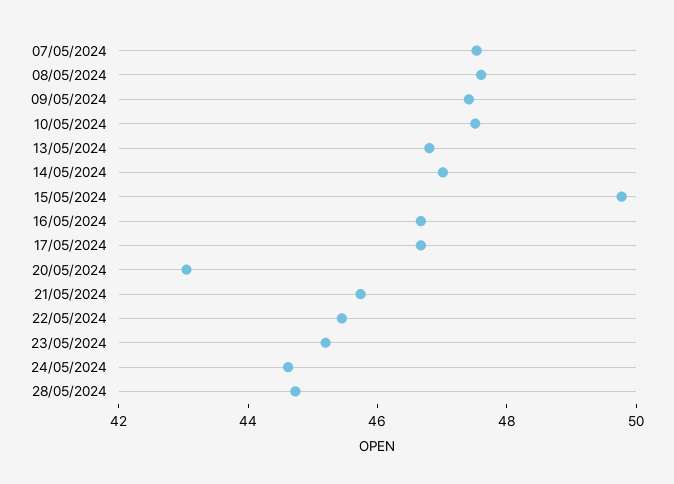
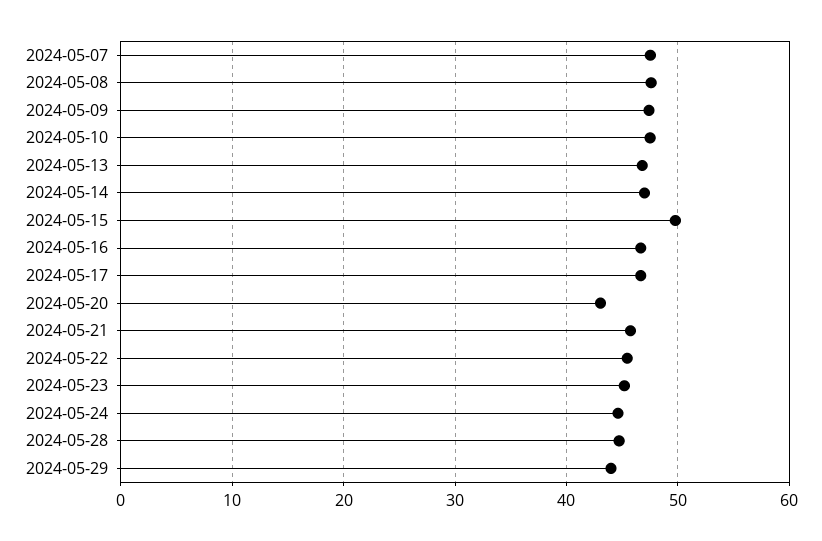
2024-05-29: none -> 44

